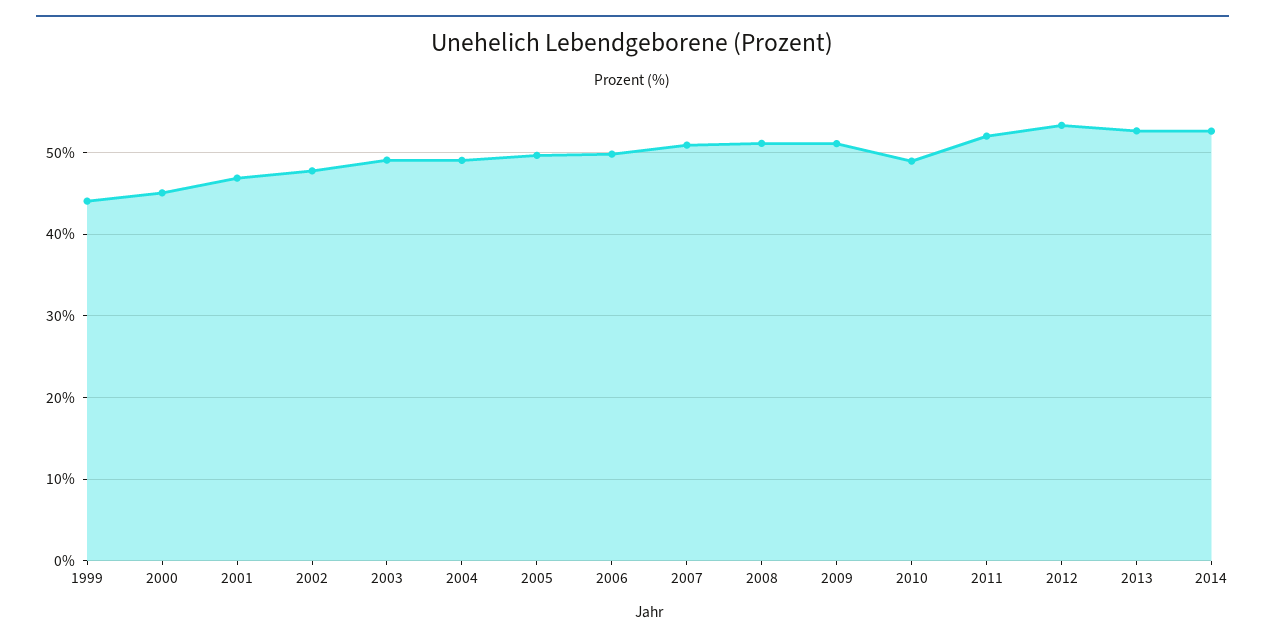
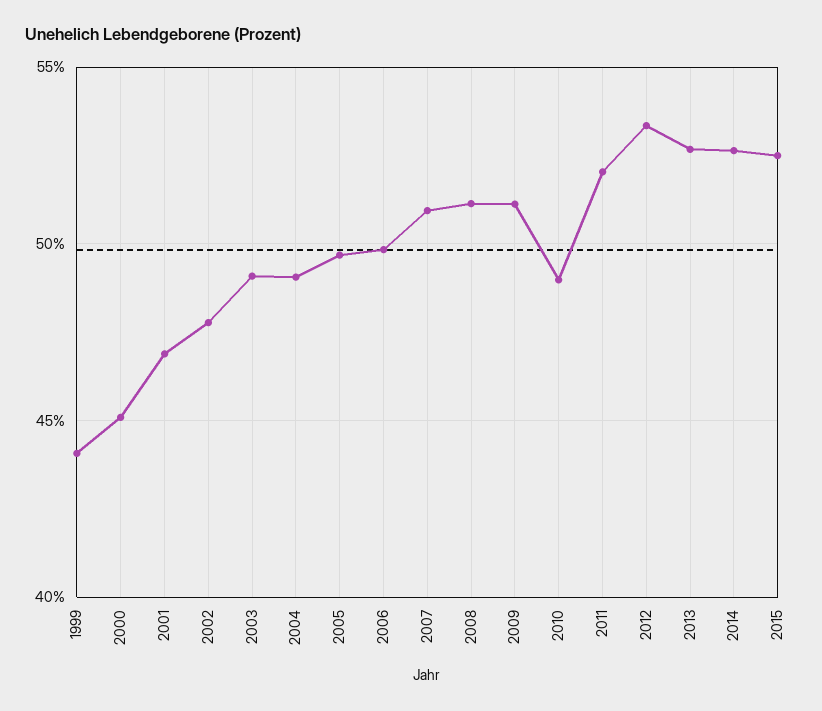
2015: none -> 52.5

